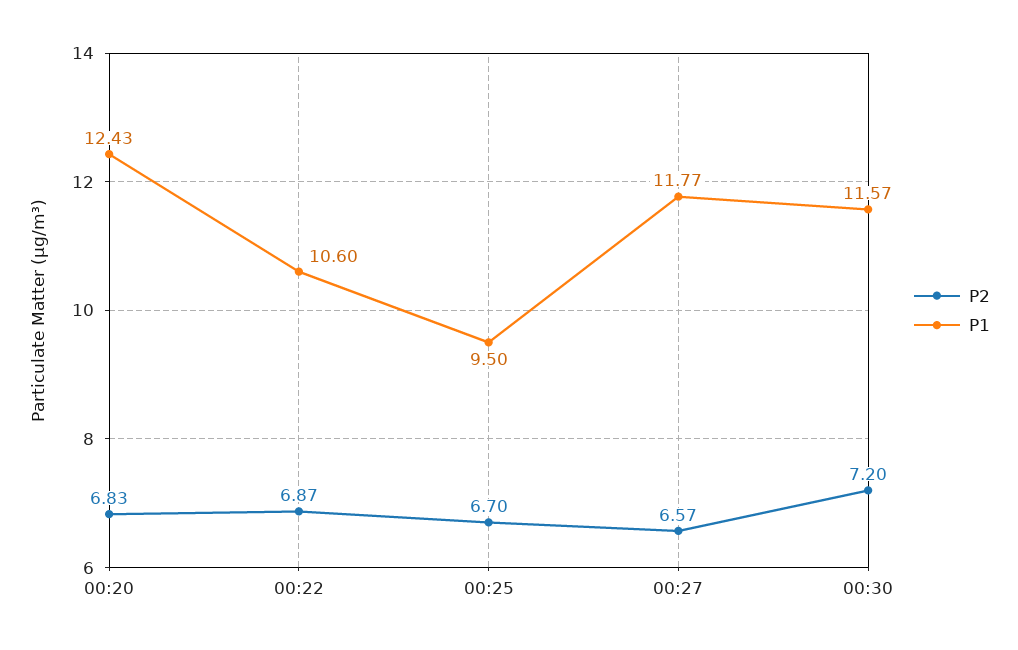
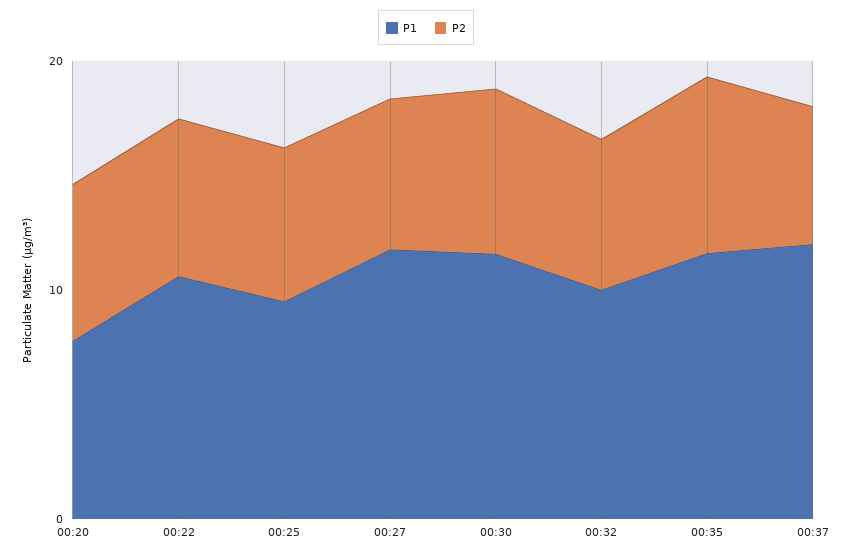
P1, 00:20: 12.43 -> 8
P1, 00:32: none -> 10
P2, 00:32: none -> 6
P1, 00:35: none -> 12
P2, 00:35: none -> 8
P1, 00:37: none -> 12
P2, 00:37: none -> 6

